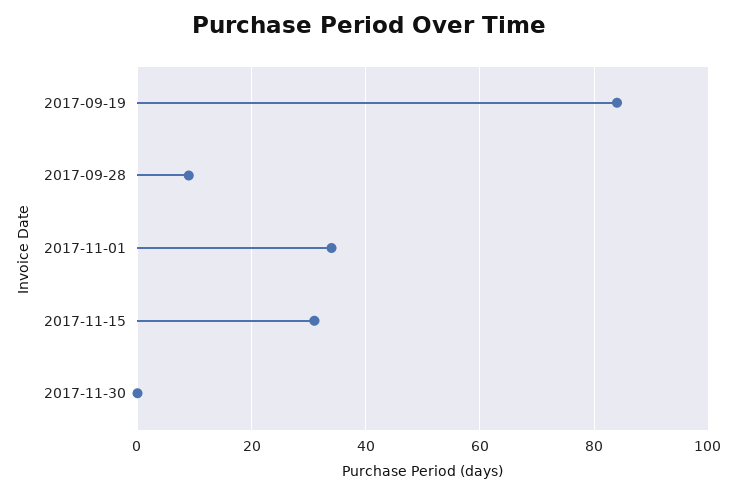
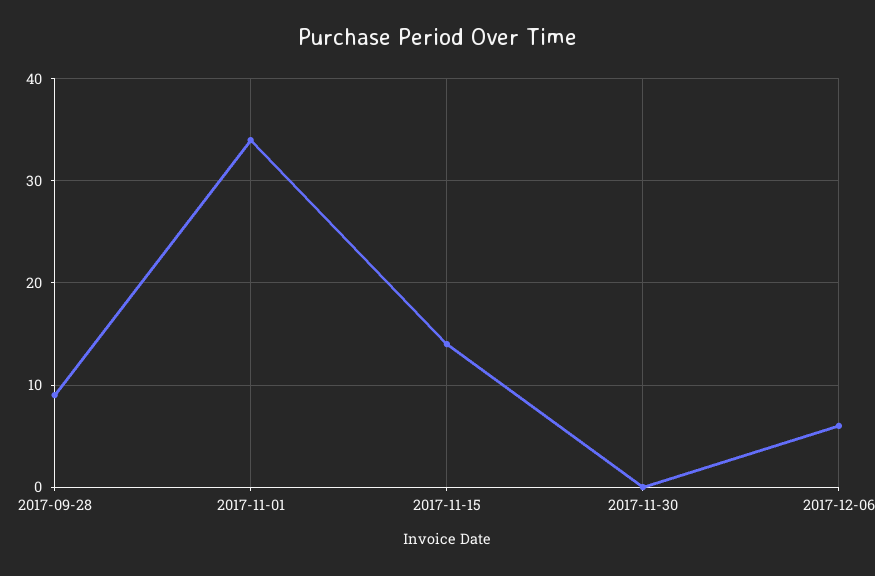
2017-09-19: 85 -> none
2017-11-15: 30 -> 14
2017-12-06: none -> 6

